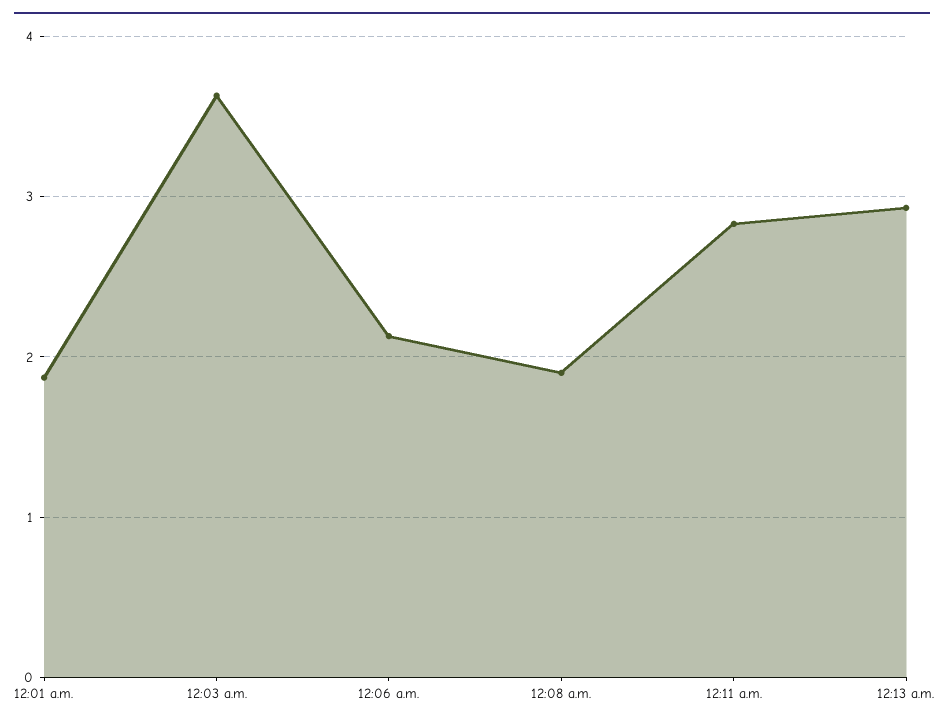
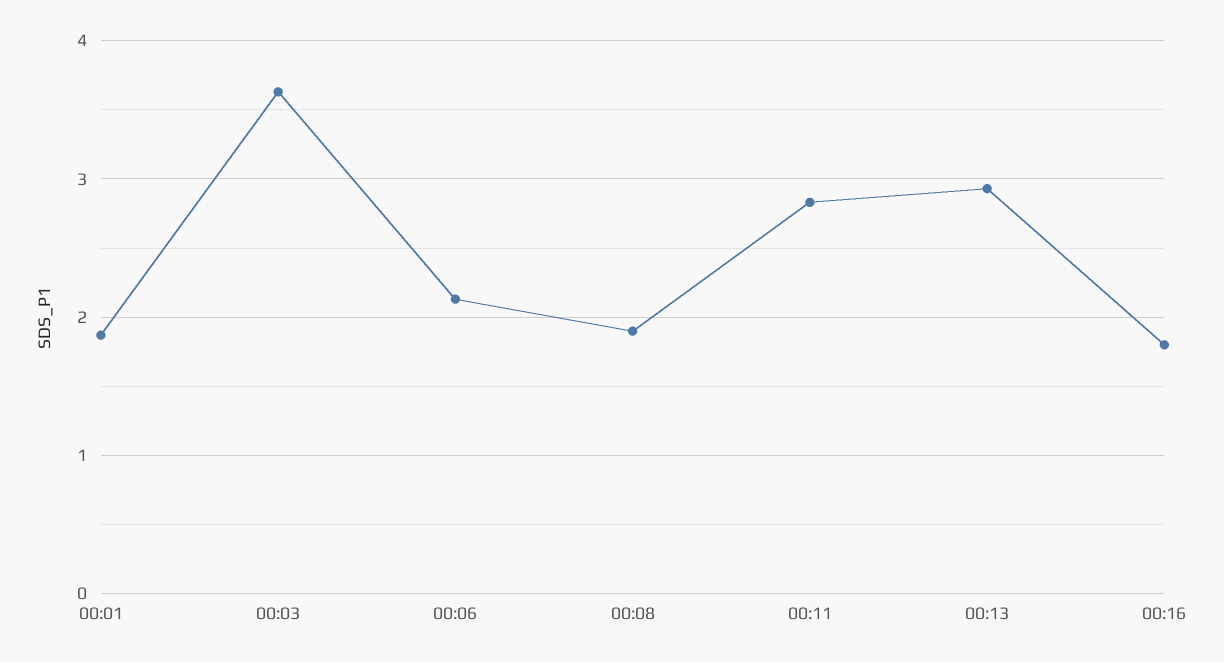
00:16: none -> 1.8

